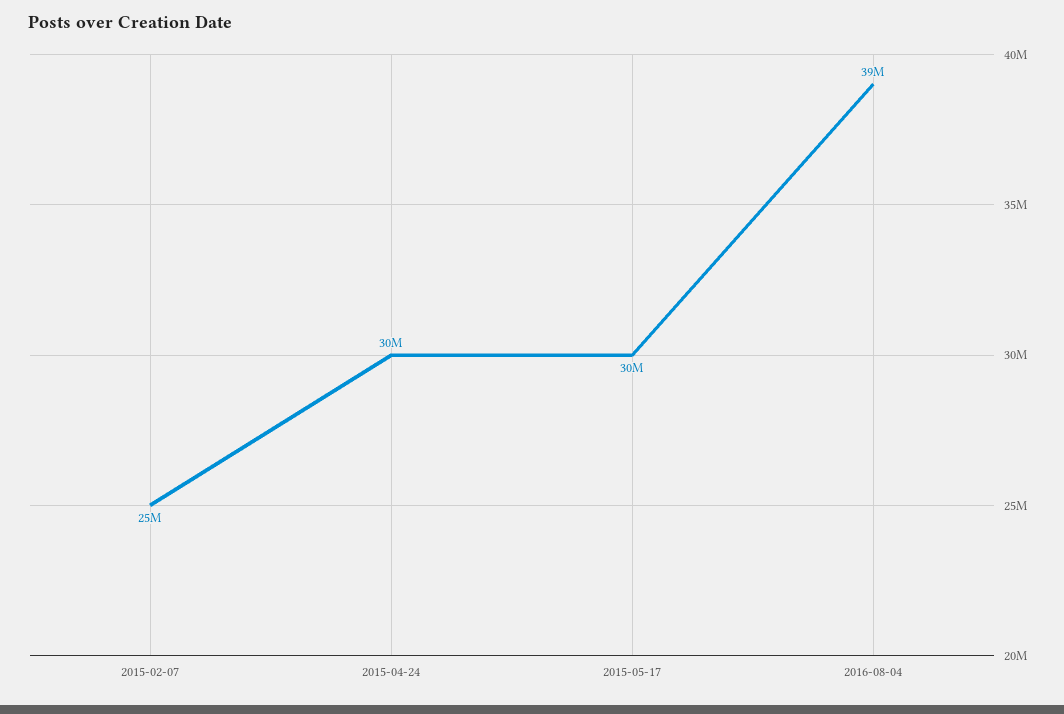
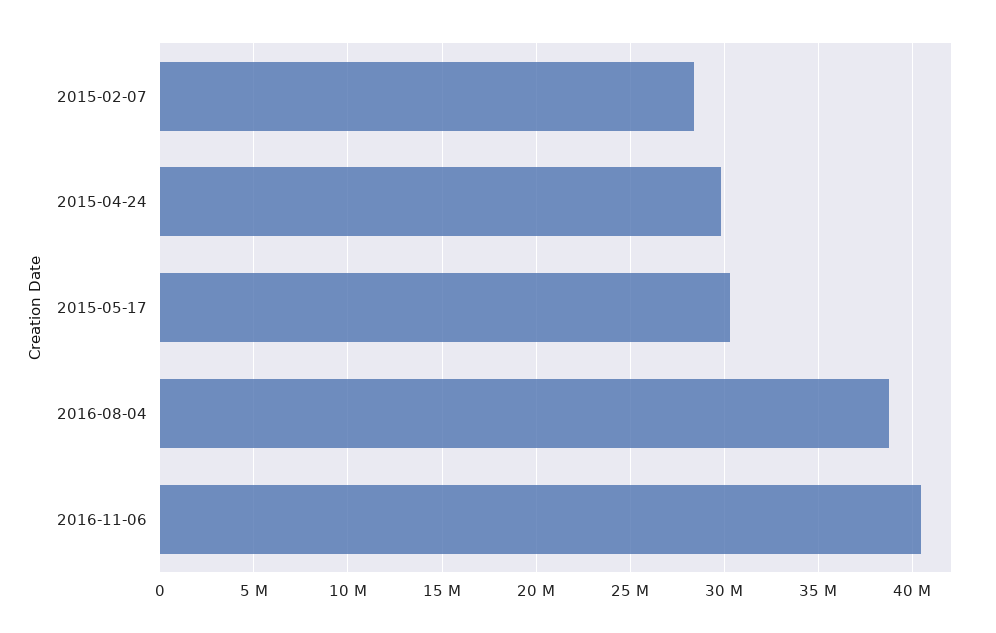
2015-02-07: 25000000 -> 28500000
2016-11-06: none -> 40500000

